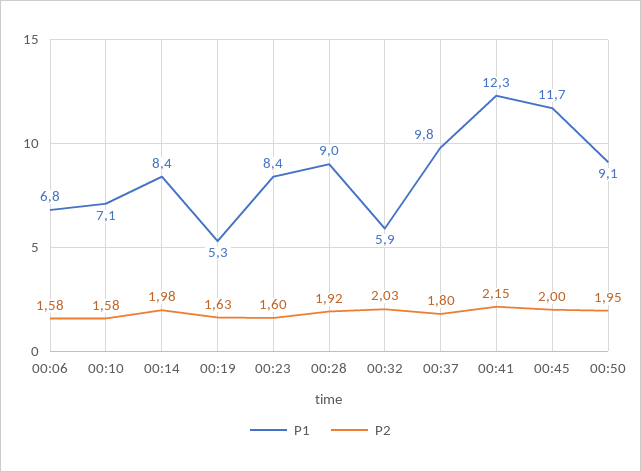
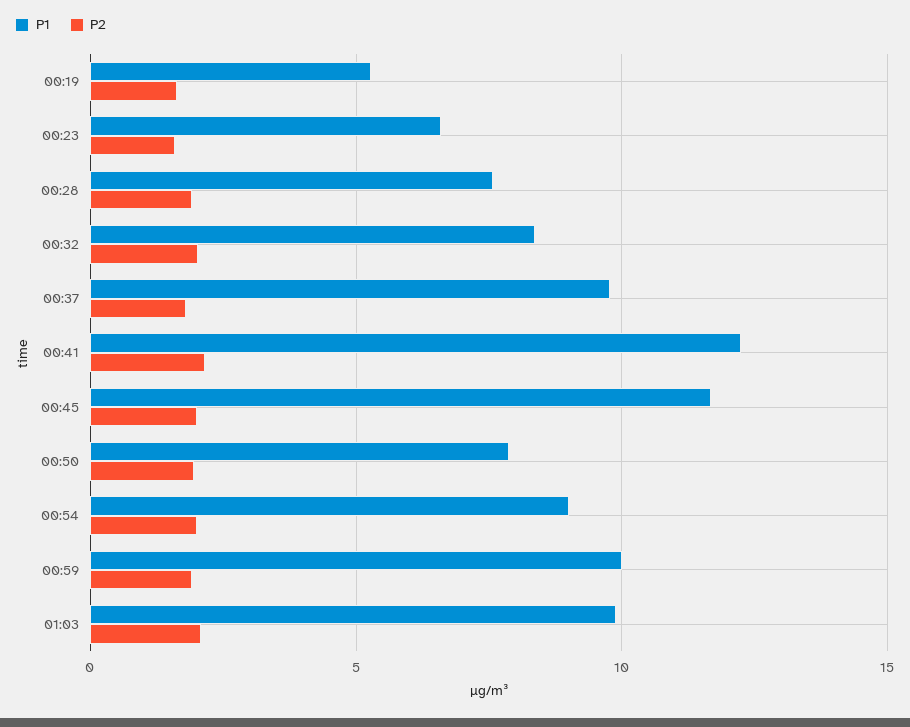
P1, 00:06: 6.8 -> none
P2, 00:06: 1.58 -> none
P1, 00:10: 7.1 -> none
P2, 00:10: 1.58 -> none
P1, 00:14: 8.4 -> none
P2, 00:14: 1.98 -> none
P1, 00:23: 8.4 -> 6.5
P1, 00:28: 9 -> 7.5
P1, 00:32: 5.9 -> 8.5
P1, 00:50: 9.1 -> 8
P1, 00:54: none -> 9
P2, 00:54: none -> 2
P1, 00:59: none -> 10
P2, 00:59: none -> 2
P1, 01:03: none -> 10
P2, 01:03: none -> 2

